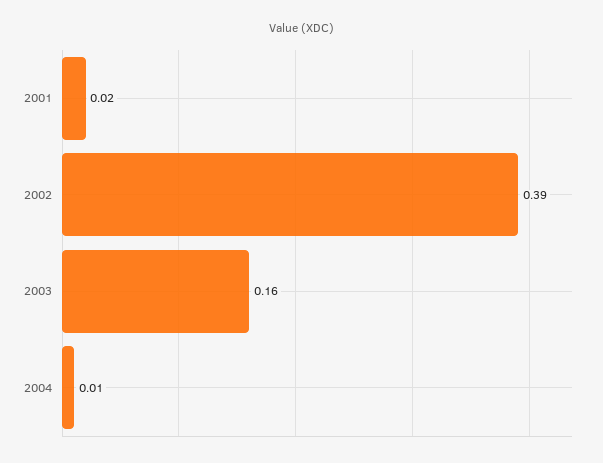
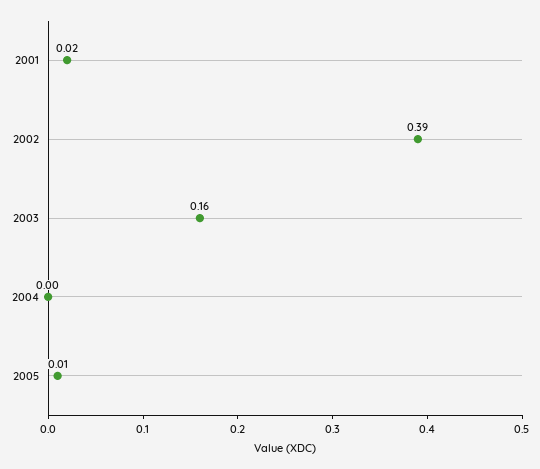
2004: 0.01 -> 0
2005: none -> 0.01

